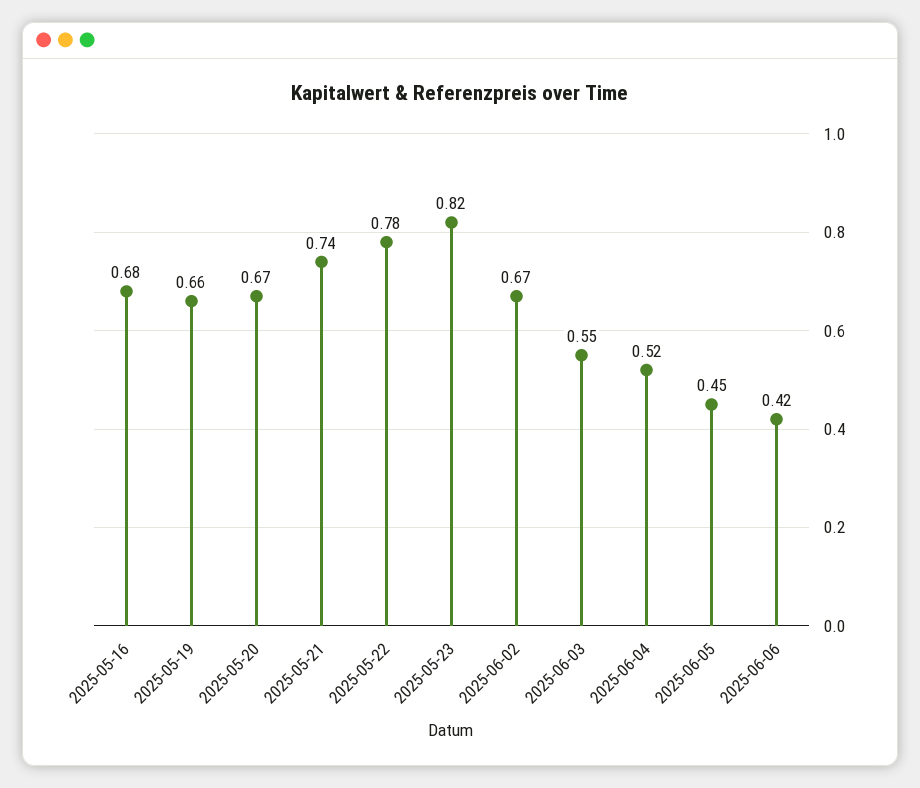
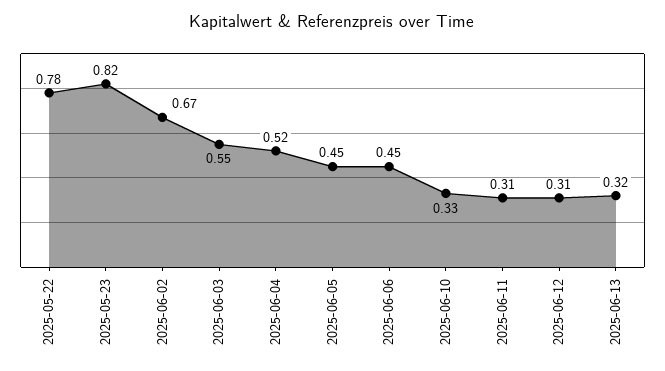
2025-05-16: 0.68 -> none
2025-05-19: 0.66 -> none
2025-05-20: 0.67 -> none
2025-05-21: 0.74 -> none
2025-06-06: 0.42 -> 0.45
2025-06-10: none -> 0.33
2025-06-11: none -> 0.31
2025-06-12: none -> 0.31
2025-06-13: none -> 0.32

